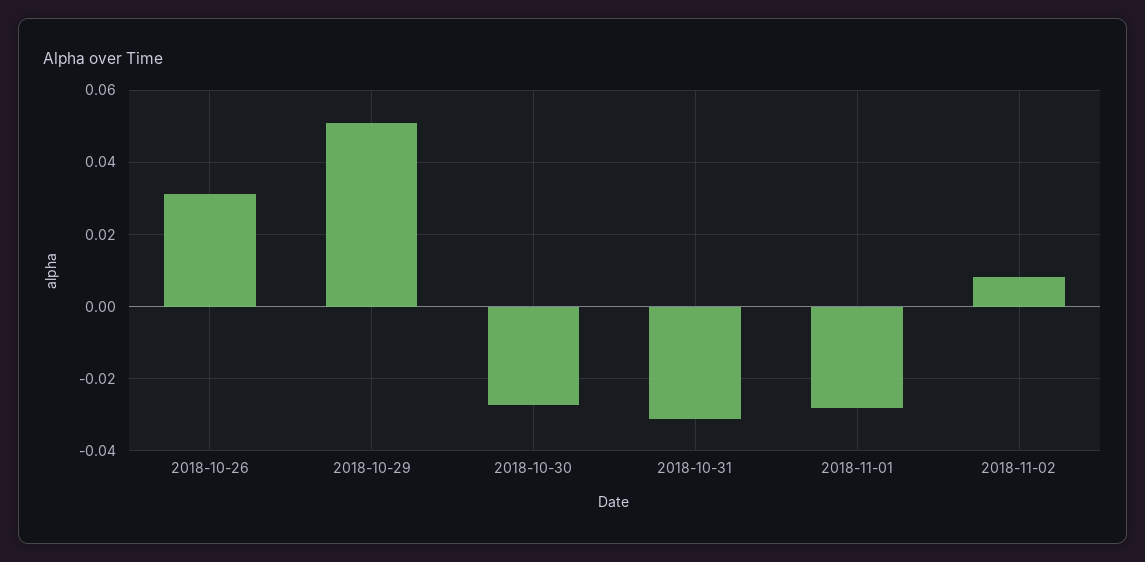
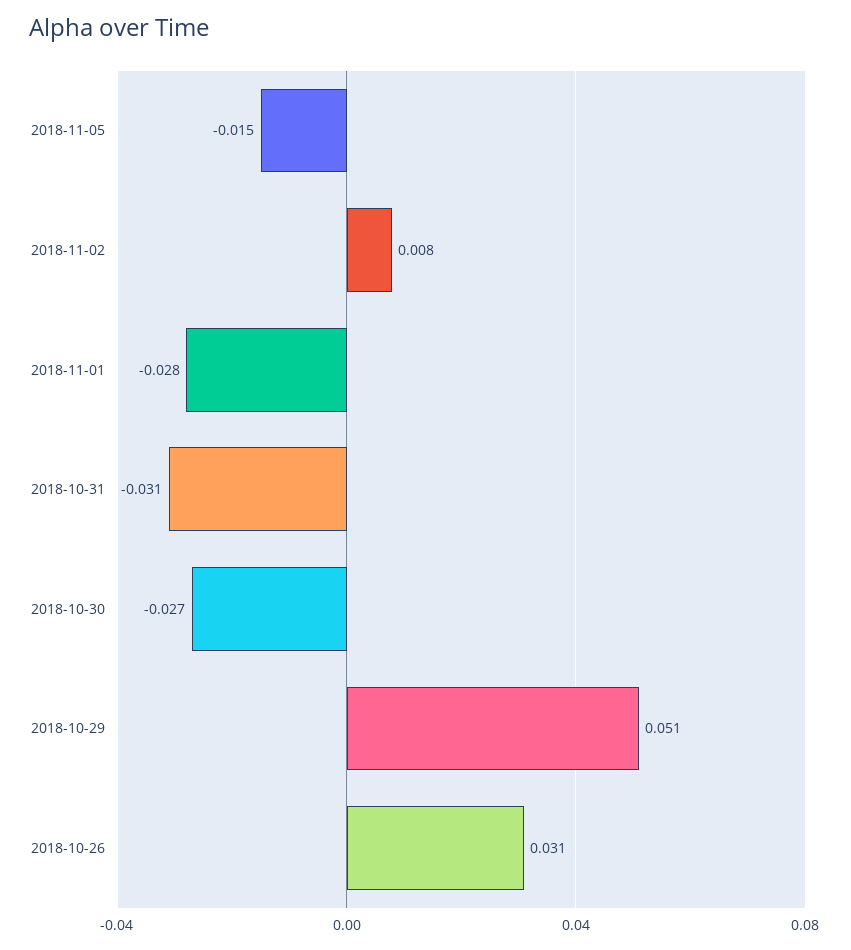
2018-11-05: none -> -0.015

